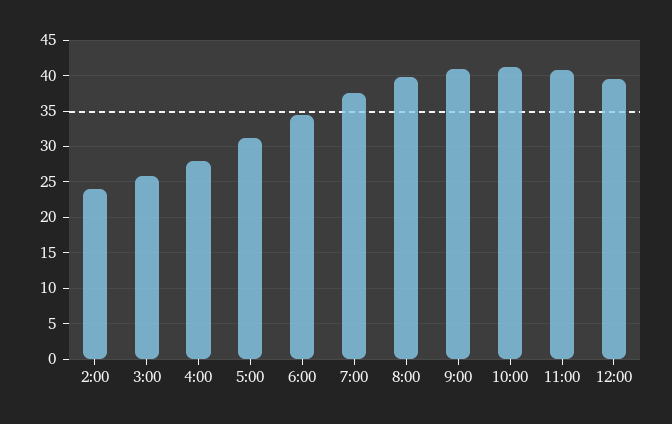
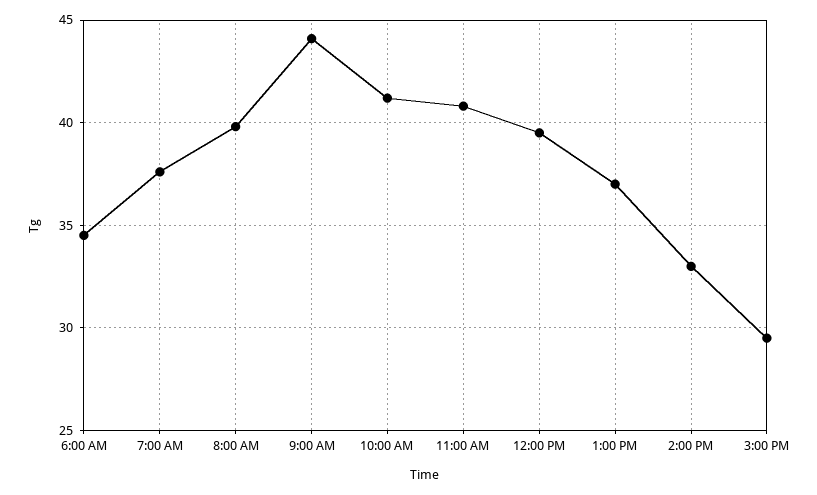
2:00: 24 -> none
3:00: 26 -> none
4:00: 28 -> none
5:00: 31 -> none
9:00: 41 -> 44
1:00 PM: none -> 37
2:00 PM: none -> 33
3:00 PM: none -> 29.5

